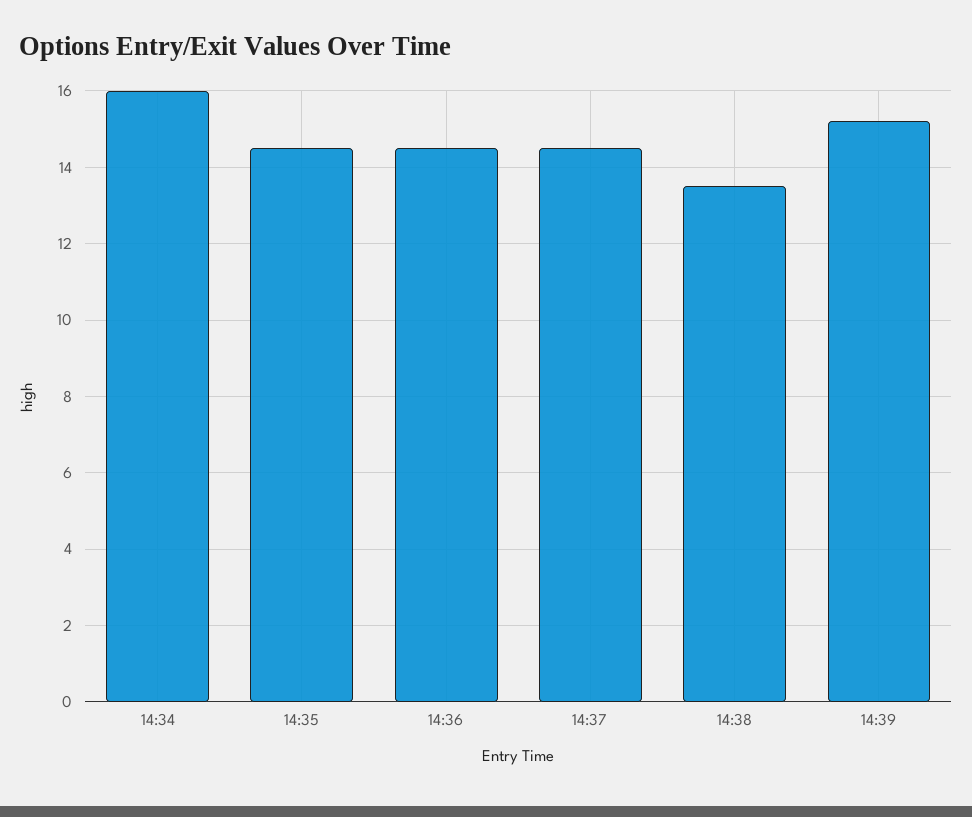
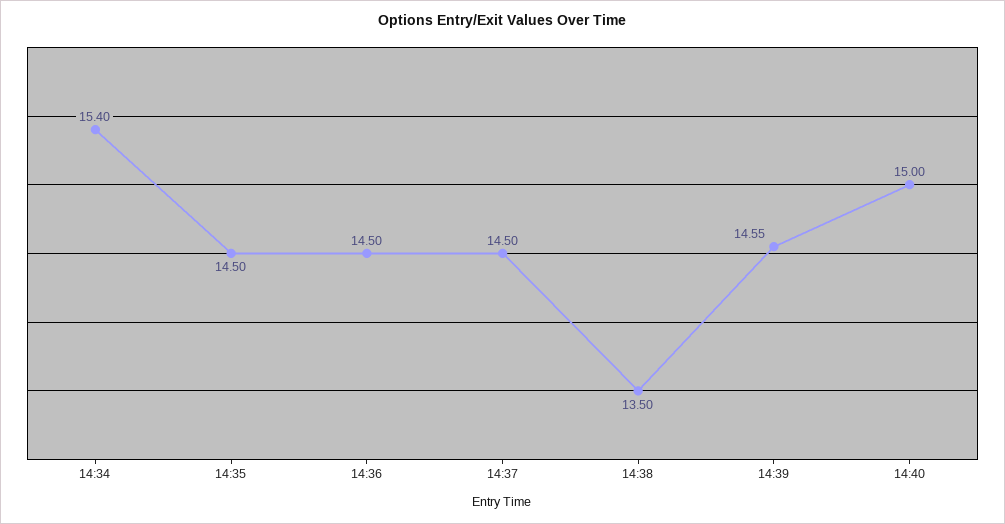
14:34: 16 -> 15.4
14:39: 15.2 -> 14.55
14:40: none -> 15

